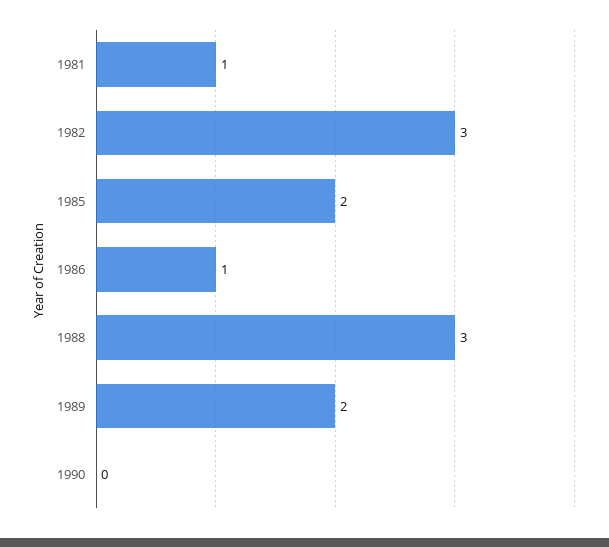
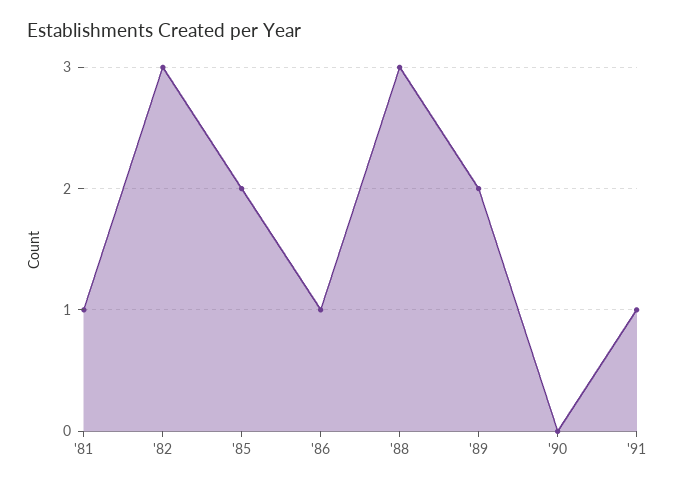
'91: none -> 1

